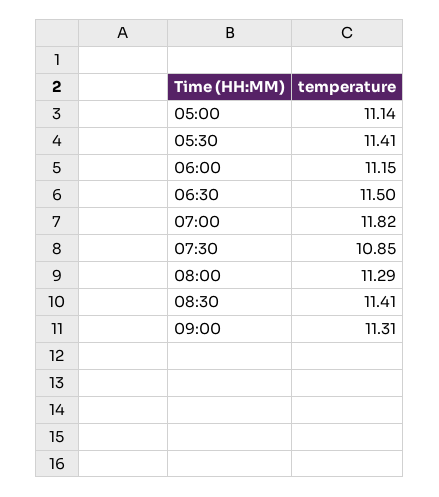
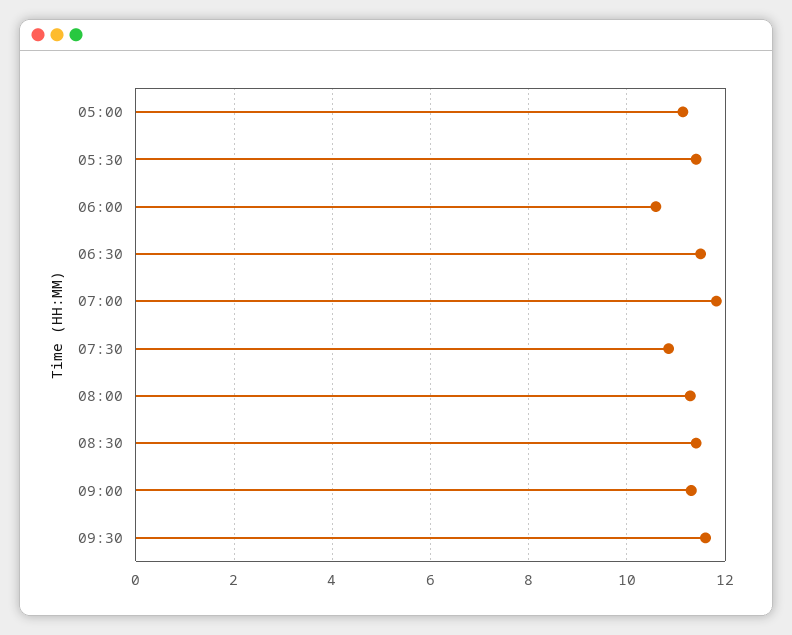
06:00: 11.15 -> 10.6
09:30: none -> 11.6

